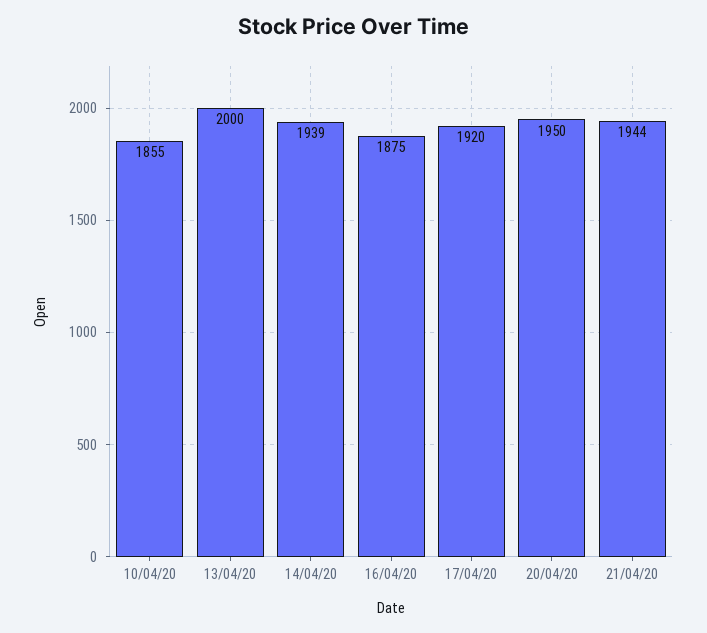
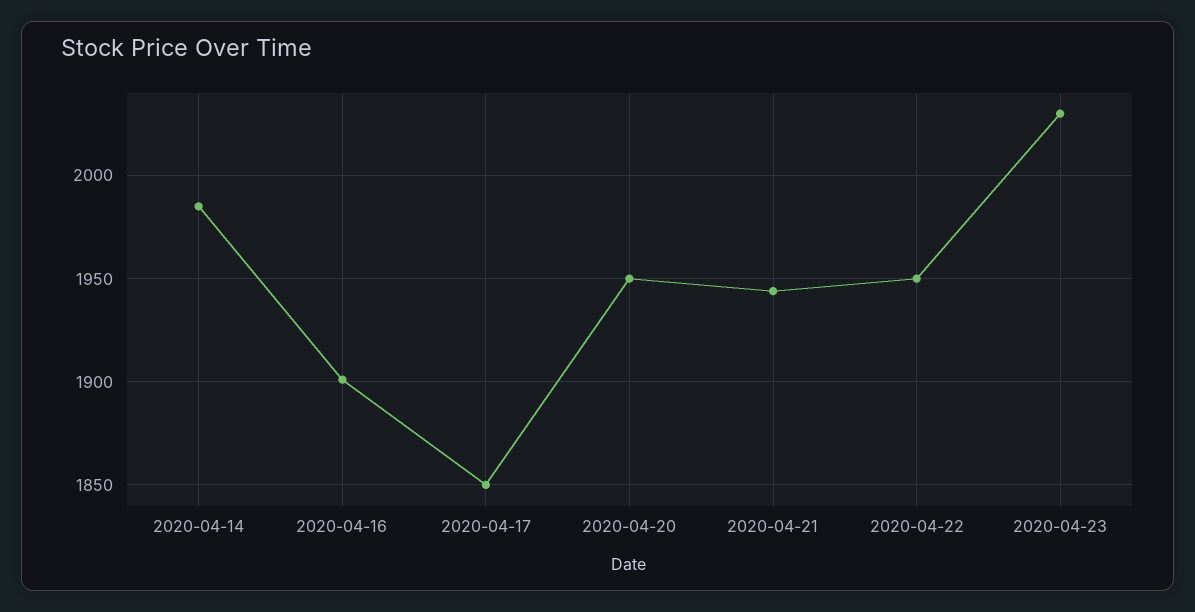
10/04/20: 1855 -> none
13/04/20: 2000 -> none
14/04/20: 1939 -> 1985
16/04/20: 1875 -> 1900
17/04/20: 1920 -> 1850
2020-04-22: none -> 1950
2020-04-23: none -> 2030

